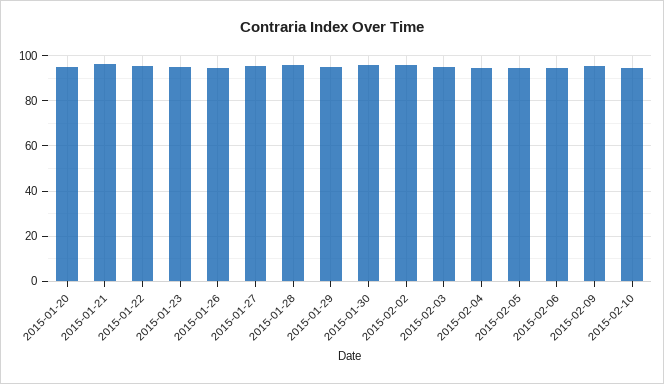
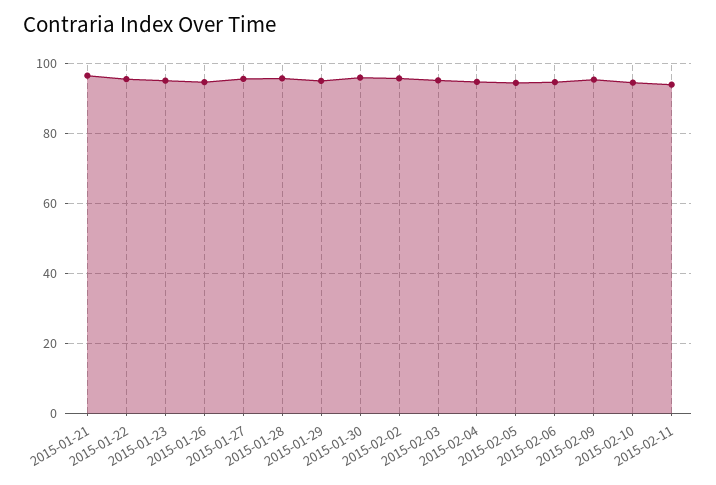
2015-01-20: 95 -> none
2015-02-11: none -> 94

